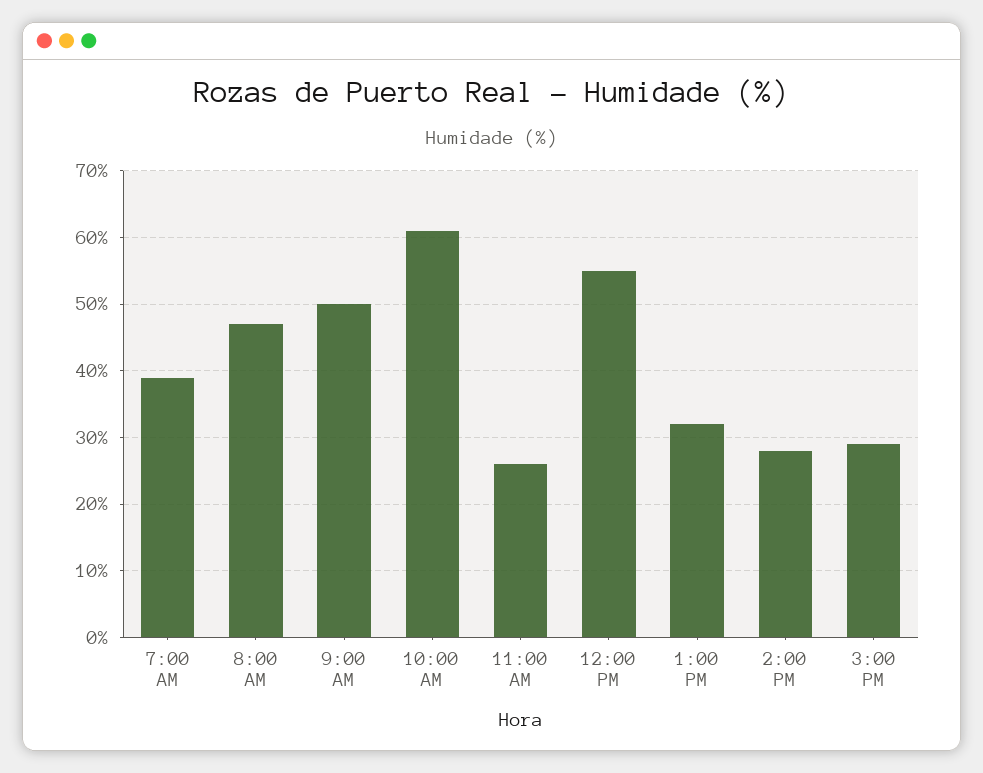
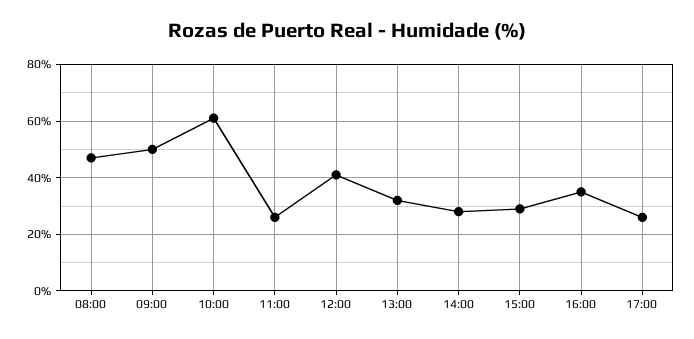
7:00 AM: 39 -> none
12:00 PM: 55 -> 40
16:00: none -> 35
17:00: none -> 25

